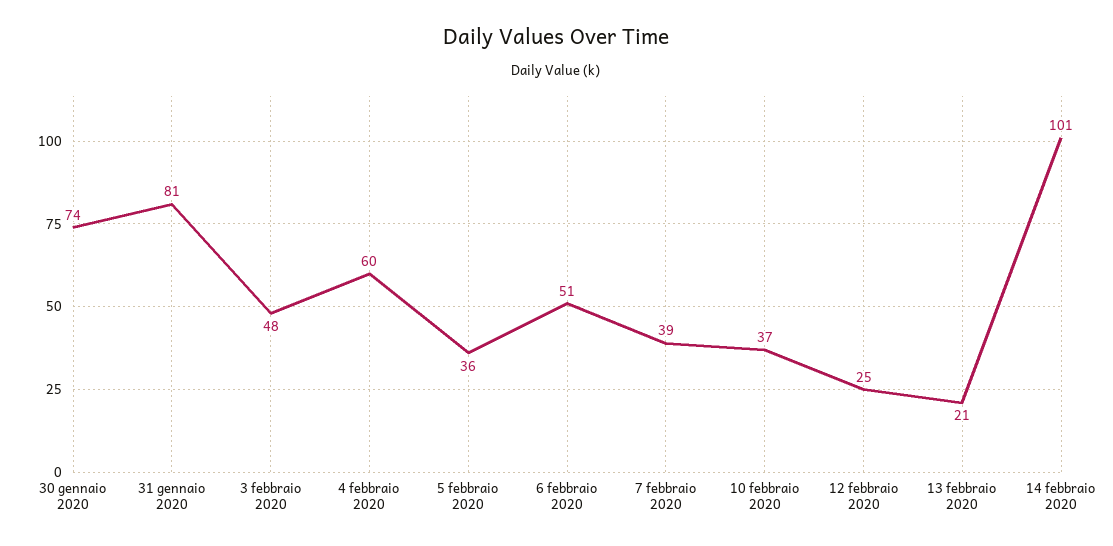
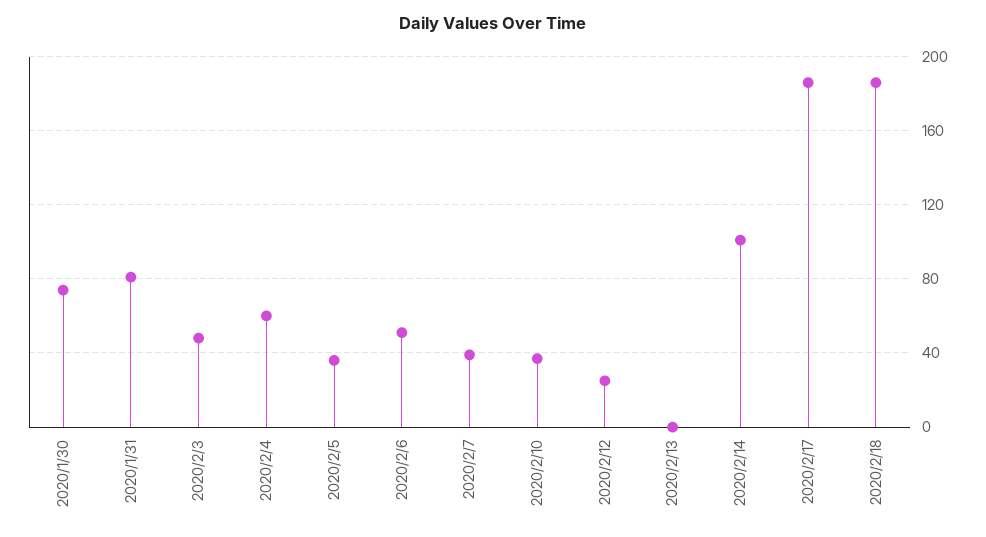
13 febbraio 2020: 21 -> 0
2020/2/17: none -> 185
2020/2/18: none -> 185

